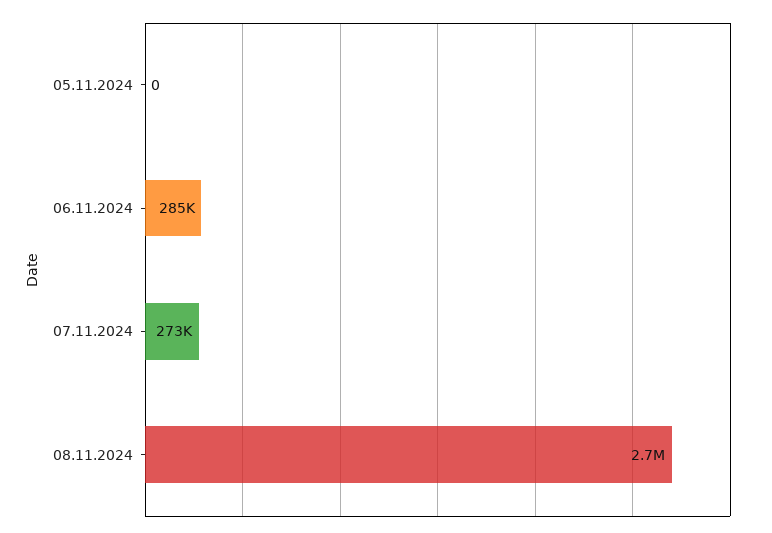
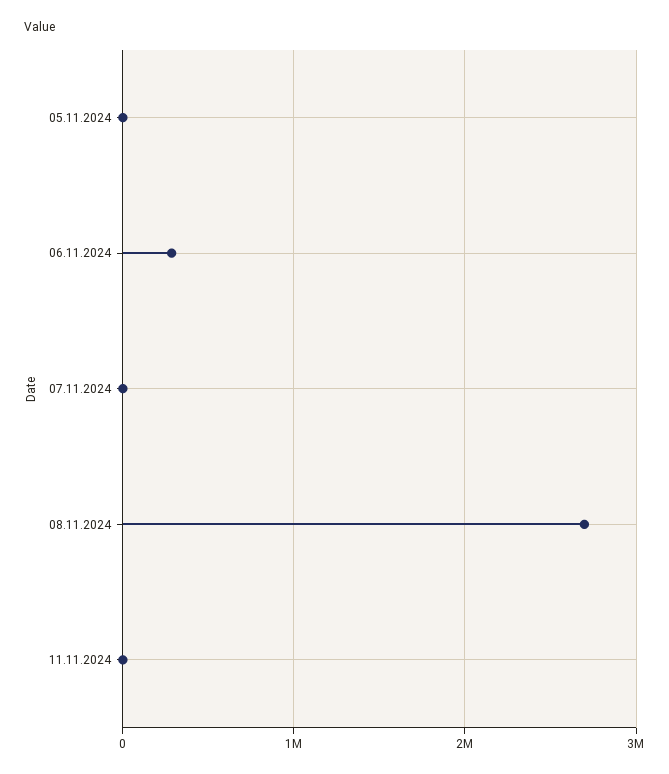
07.11.2024: 273000 -> 0
11.11.2024: none -> 0

